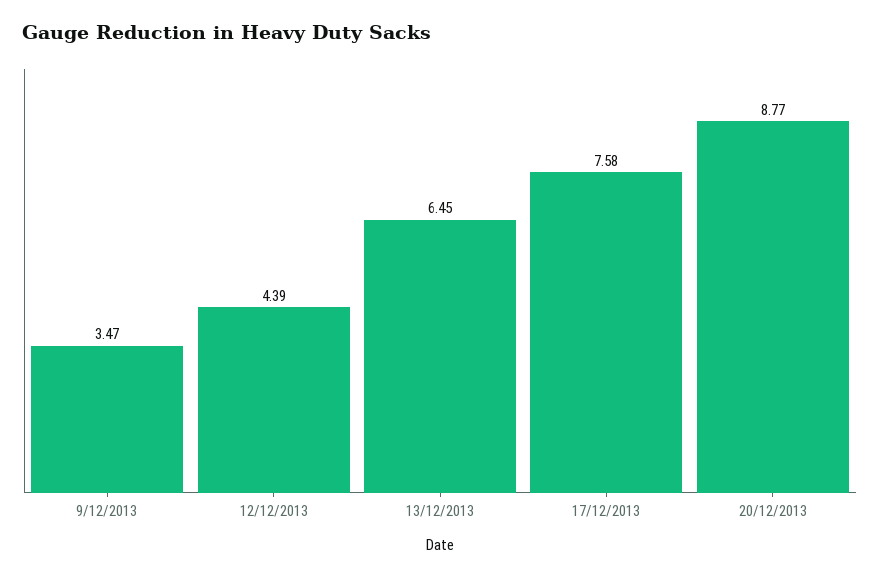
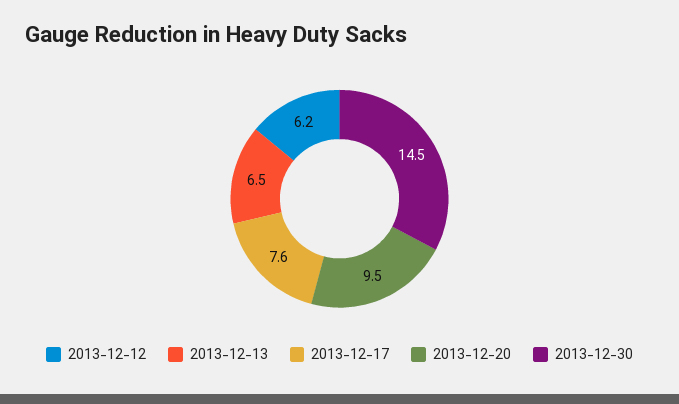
9/12/2013: 3.47 -> none
12/12/2013: 4.39 -> 6.2
20/12/2013: 8.77 -> 9.5
2013-12-30: none -> 14.5

